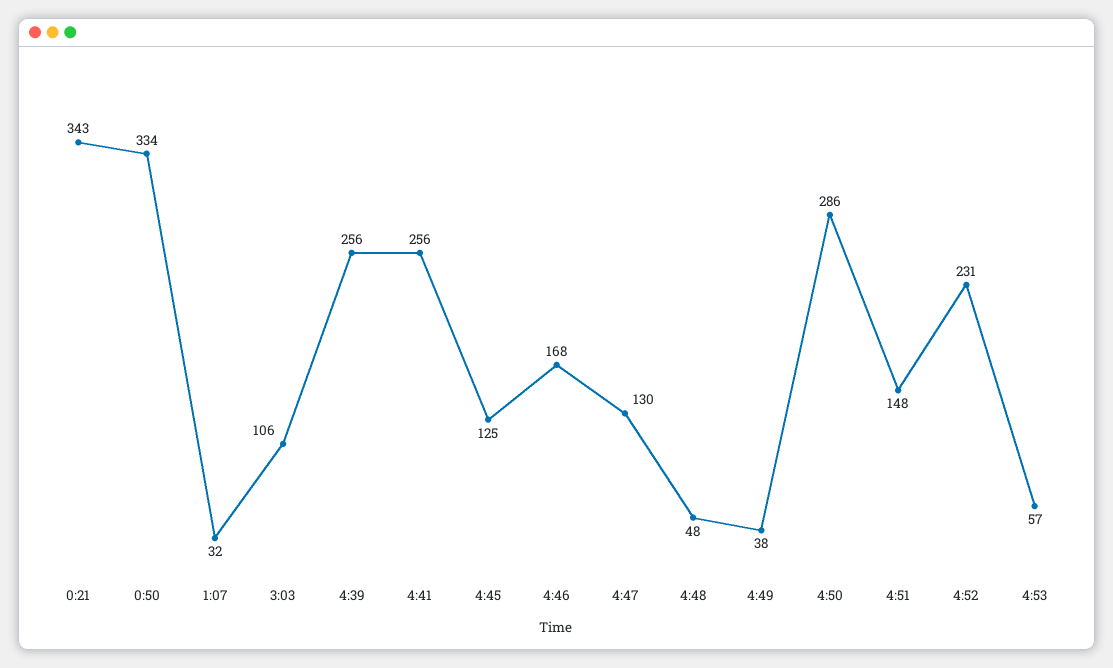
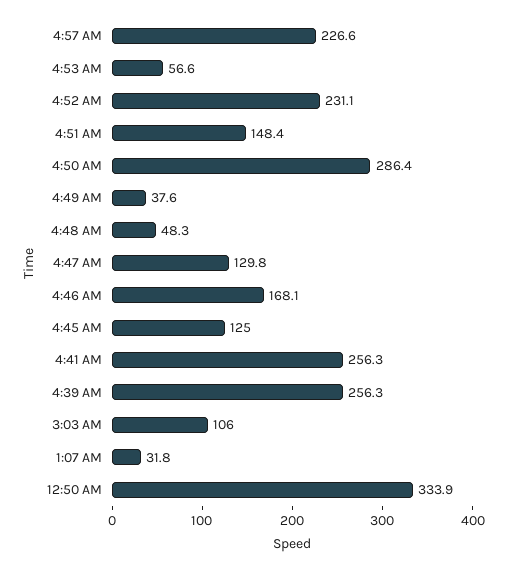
0:21: 343 -> none
4:57 AM: none -> 226.6

